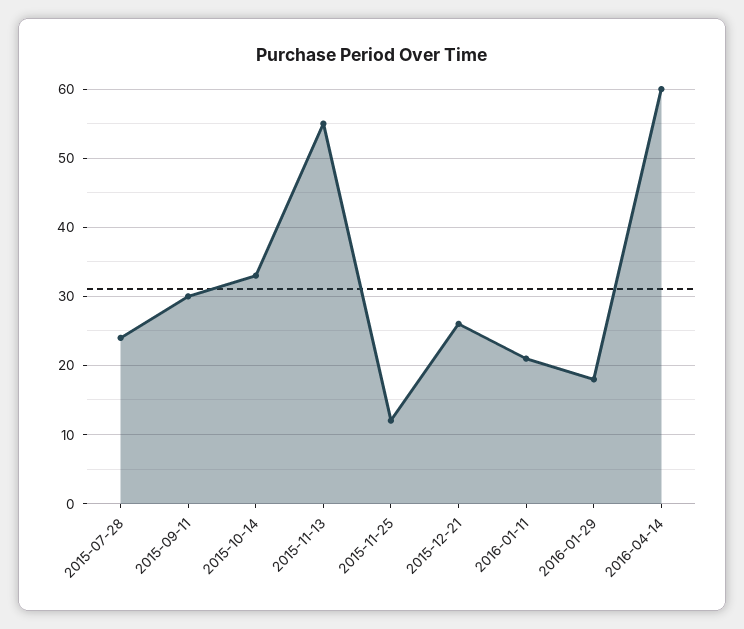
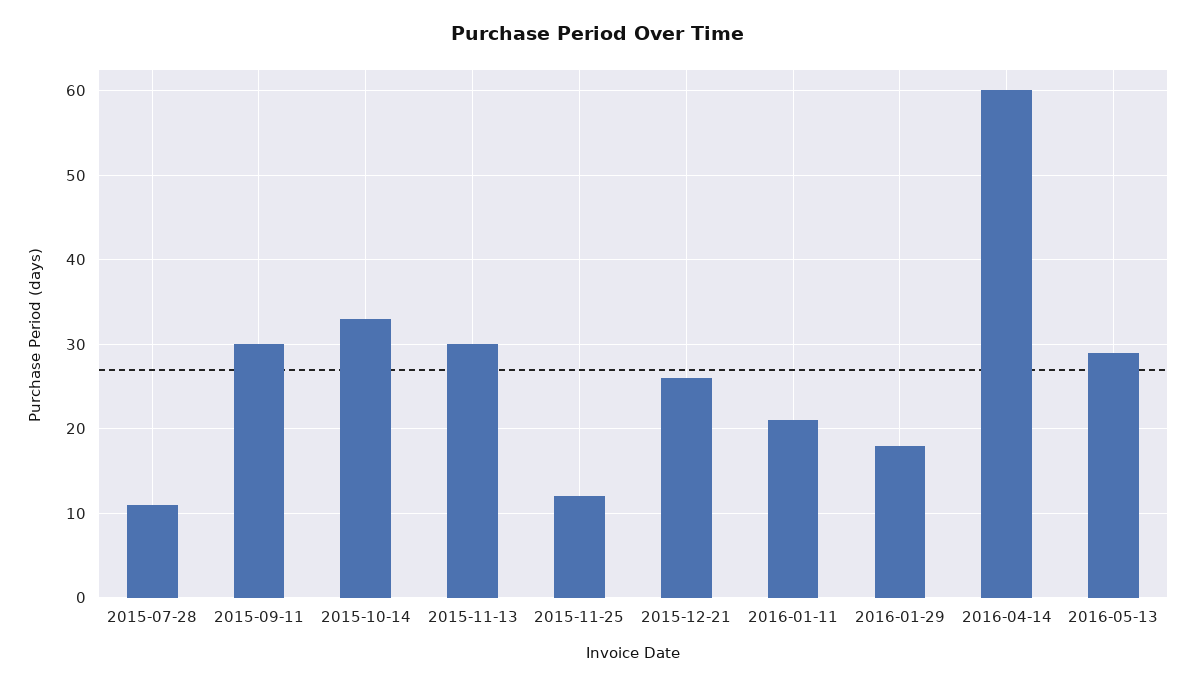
2015-07-28: 24 -> 11
2015-11-13: 55 -> 30
2016-05-13: none -> 29

